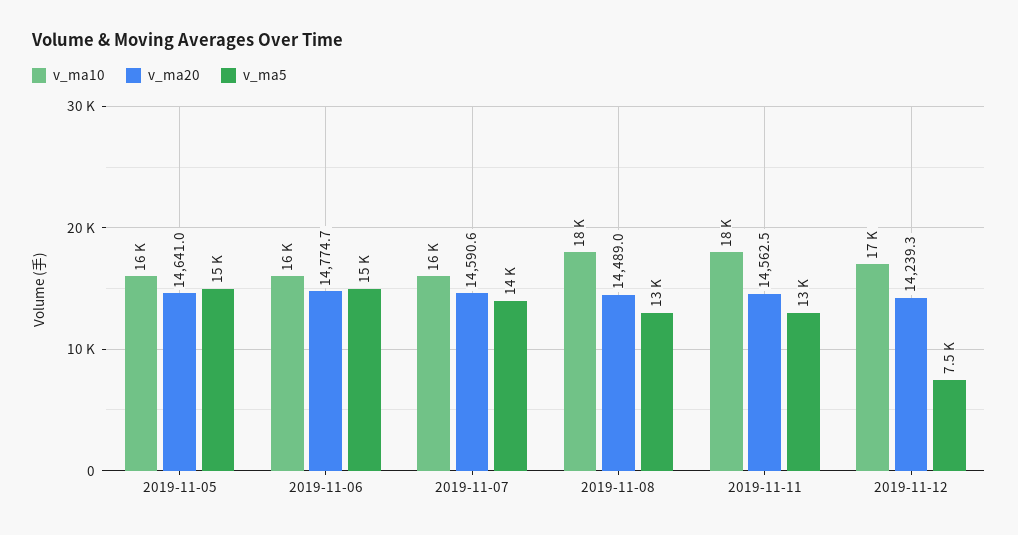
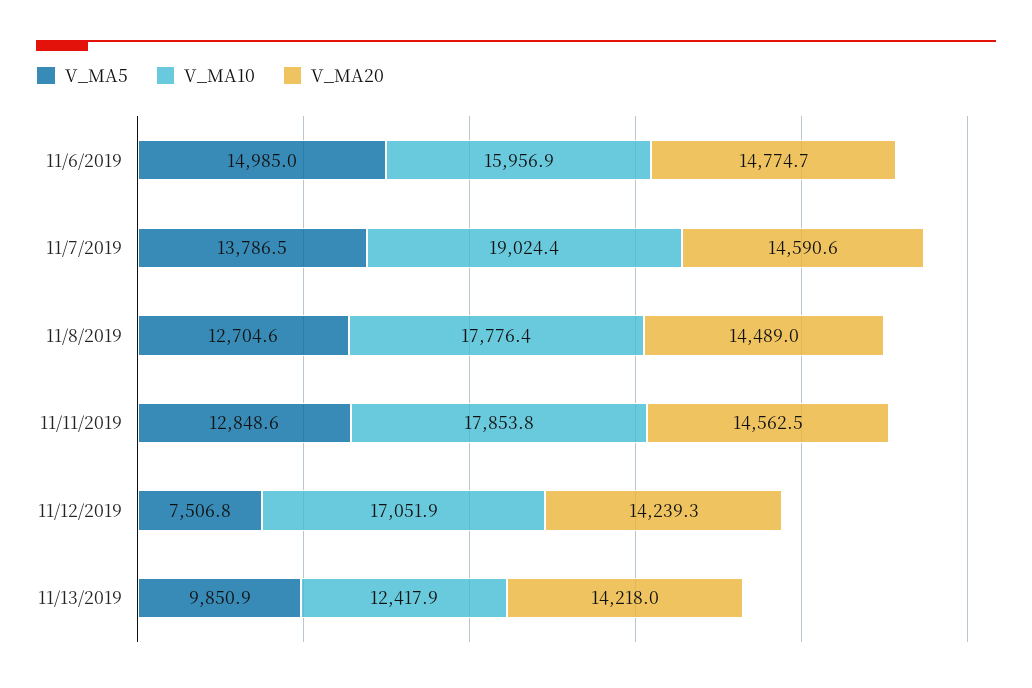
v_ma10, 2019-11-05: 16000 -> none
v_ma20, 2019-11-05: 14641 -> none
v_ma5, 2019-11-05: 15000 -> none
v_ma10, 2019-11-07: 16000 -> 19024.4
v_ma5, 11/13/2019: none -> 9850.9
v_ma10, 11/13/2019: none -> 12417.9
v_ma20, 11/13/2019: none -> 14218

